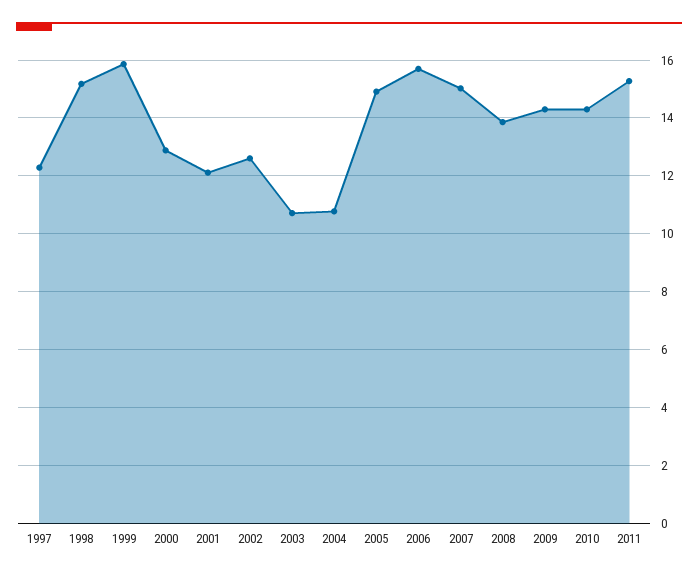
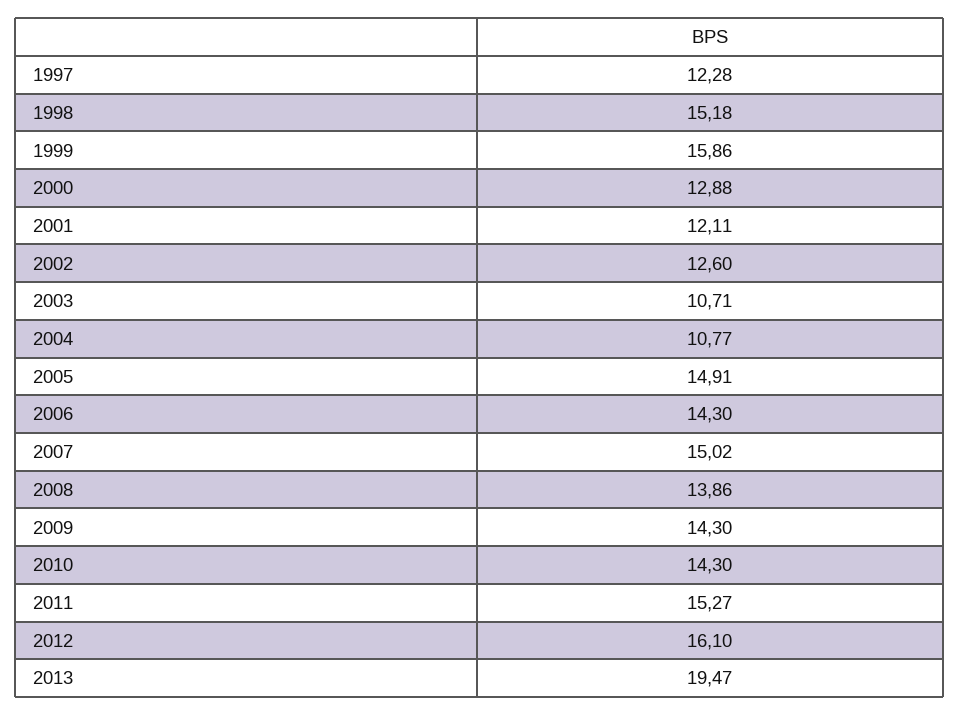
2006: 15.75 -> 14.3
2012: none -> 16.1
2013: none -> 19.47

